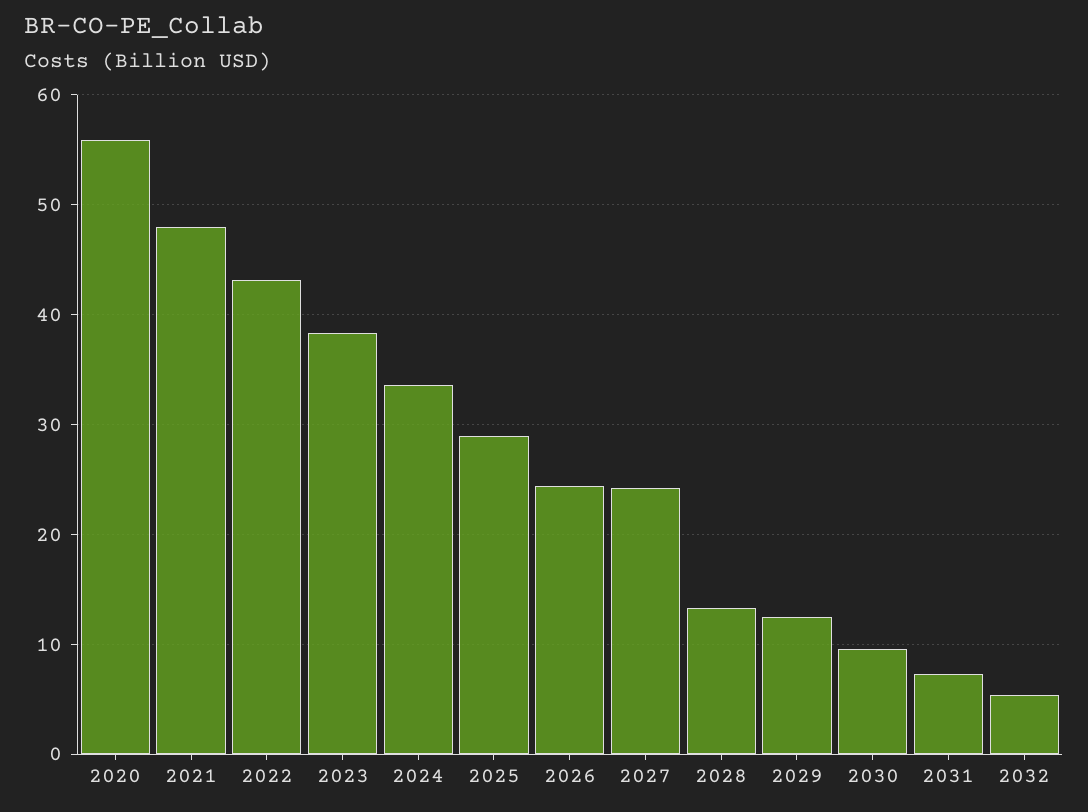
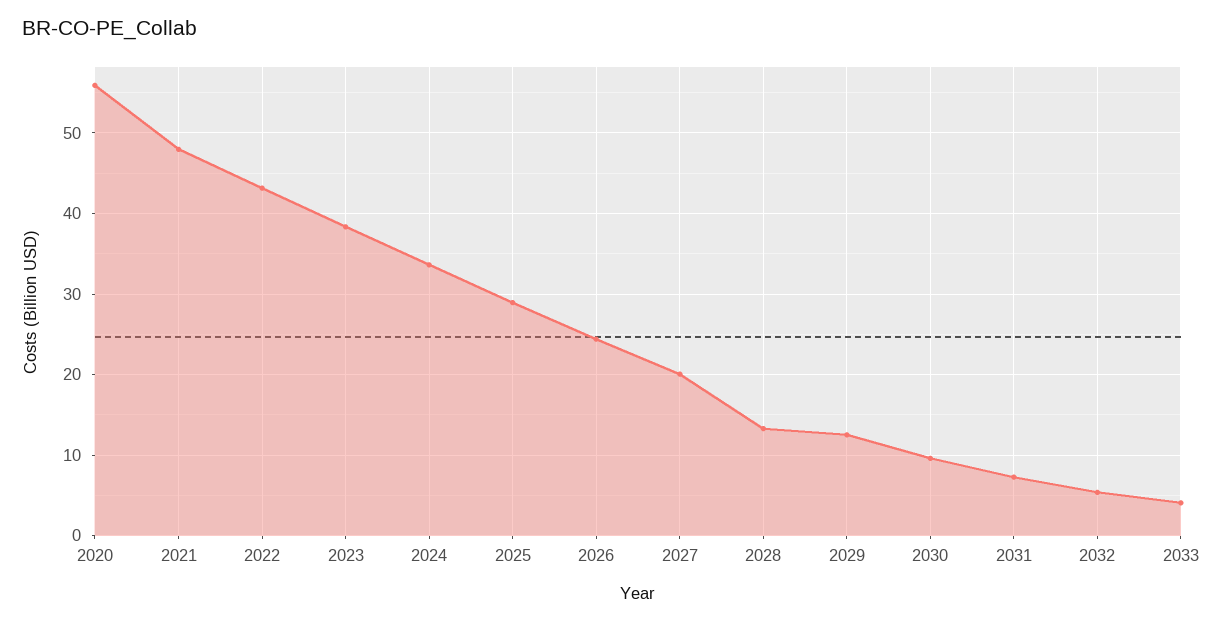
2027: 24 -> 20
2033: none -> 4

